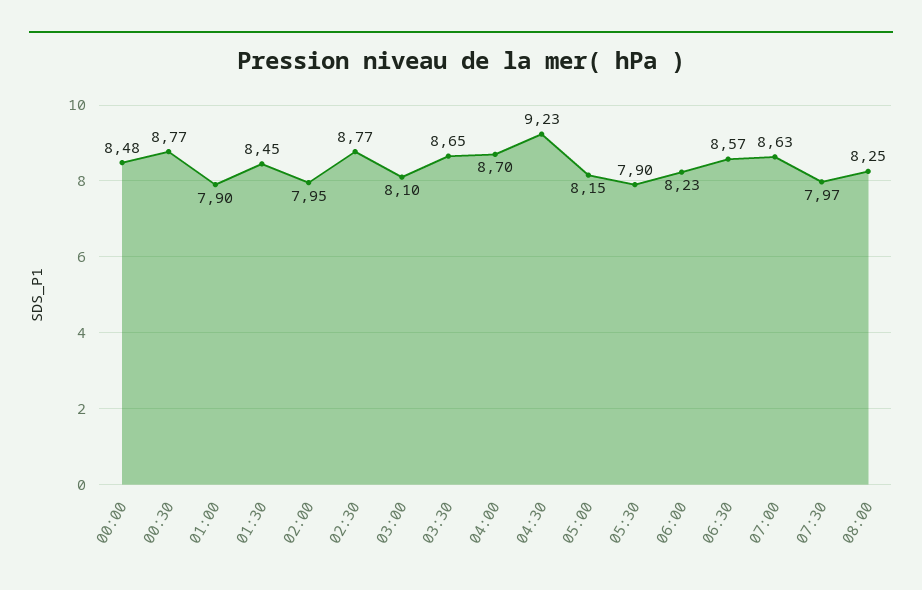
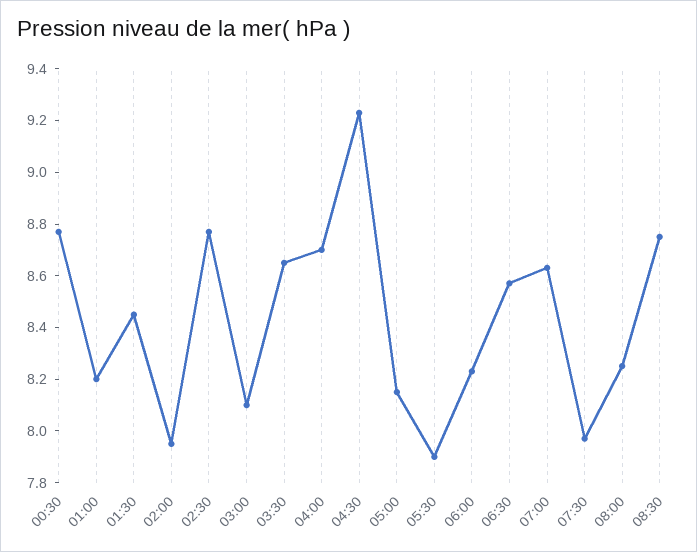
00:00: 8.48 -> none
01:00: 7.9 -> 8.2
08:30: none -> 8.75

